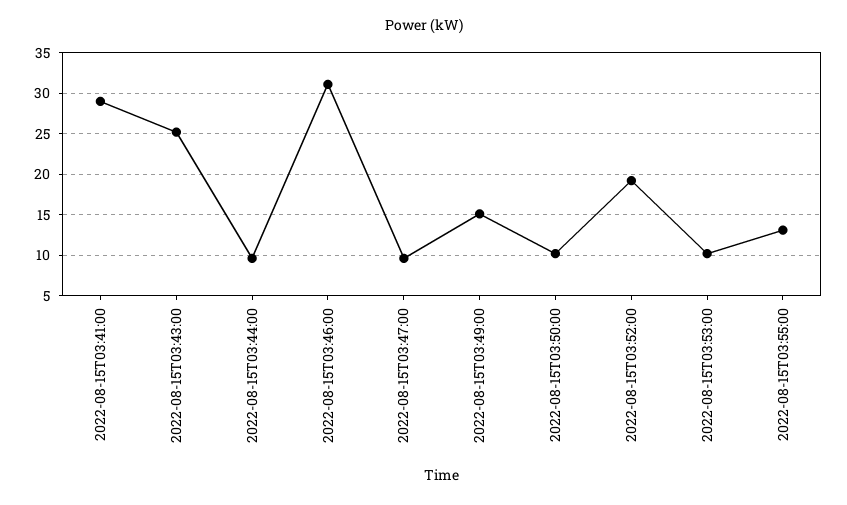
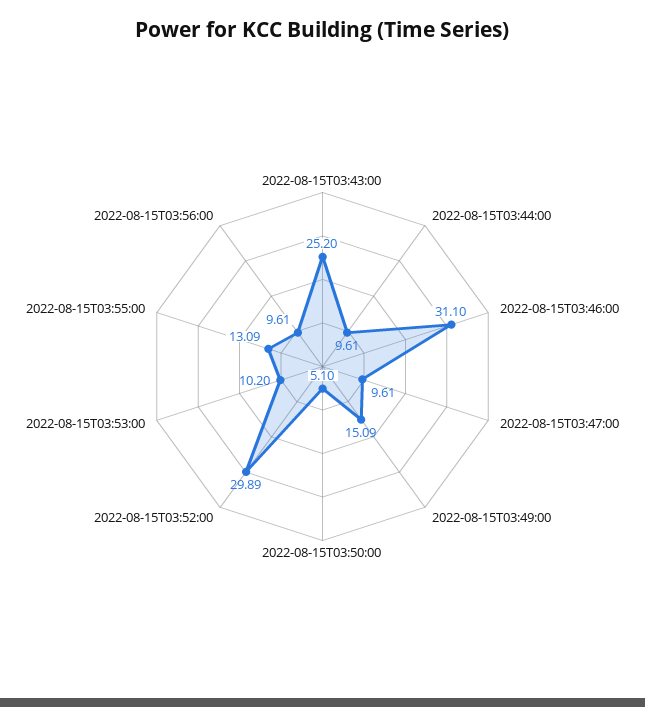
2022-08-15T03:41:00: 29 -> none
2022-08-15T03:50:00: 10 -> 5.1
2022-08-15T03:52:00: 19 -> 29.89
2022-08-15T03:56:00: none -> 9.61

